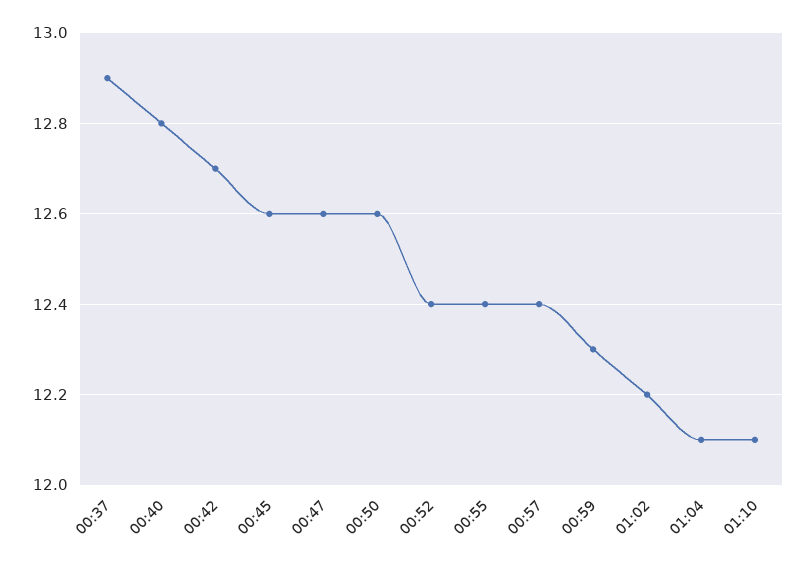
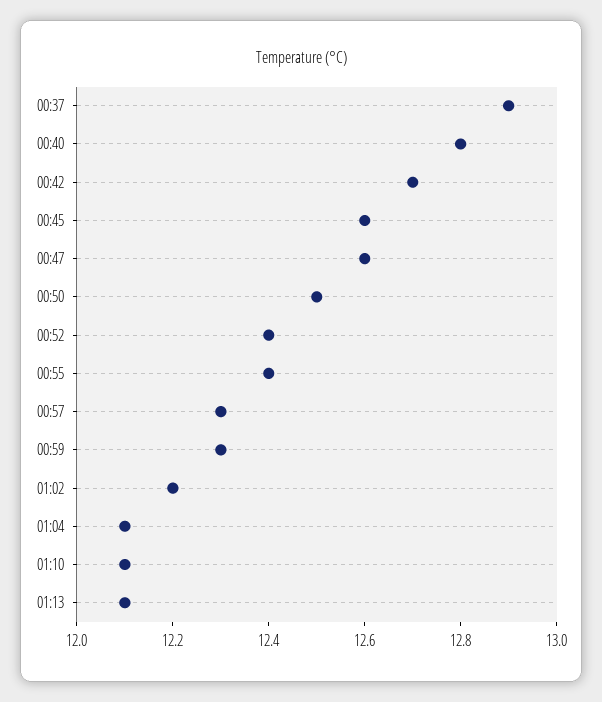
00:50: 12.6 -> 12.5
00:57: 12.4 -> 12.3
01:13: none -> 12.1

